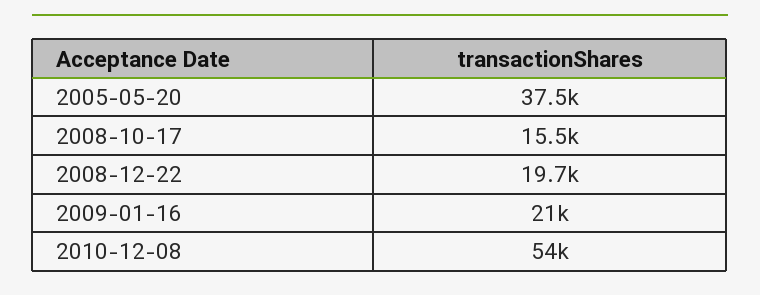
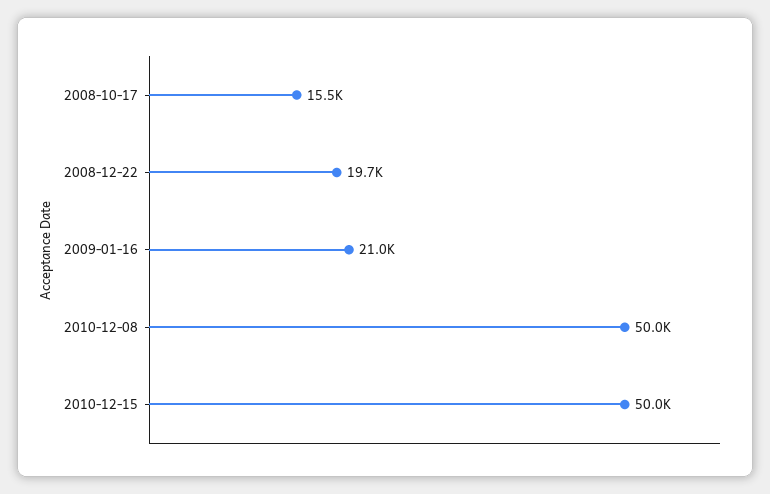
2005-05-20: 37500 -> none
2010-12-08: 54000 -> 50000
2010-12-15: none -> 50000

